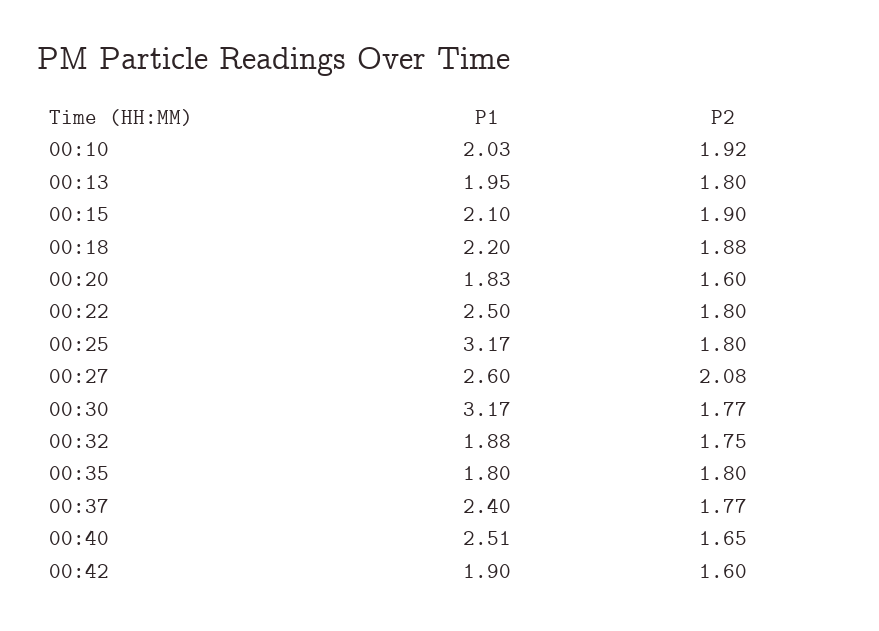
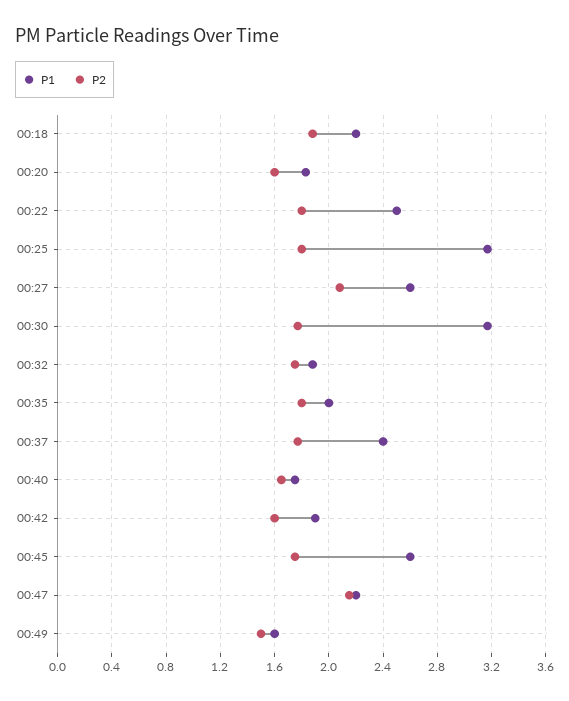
P1, 00:10: 2.03 -> none
P2, 00:10: 1.92 -> none
P1, 00:13: 1.95 -> none
P2, 00:13: 1.8 -> none
P1, 00:15: 2.1 -> none
P2, 00:15: 1.9 -> none
P1, 00:35: 1.8 -> 2
P1, 00:40: 2.51 -> 1.75
P1, 00:45: none -> 2.6
P2, 00:45: none -> 1.75
P1, 00:47: none -> 2.2
P2, 00:47: none -> 2.15
P1, 00:49: none -> 1.6
P2, 00:49: none -> 1.5

